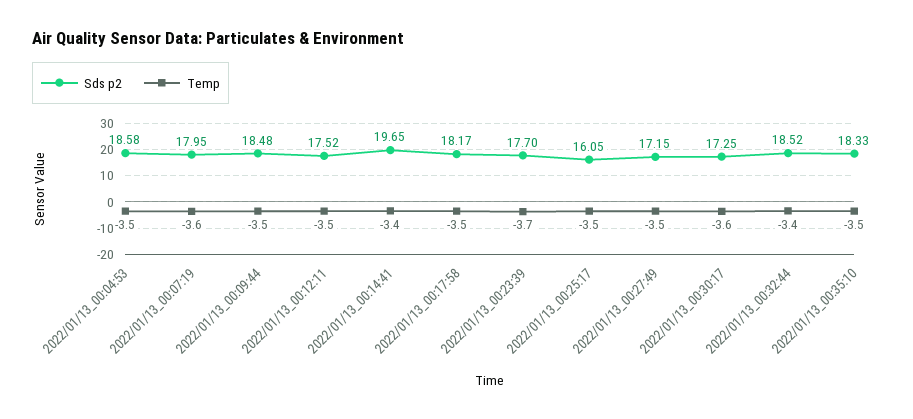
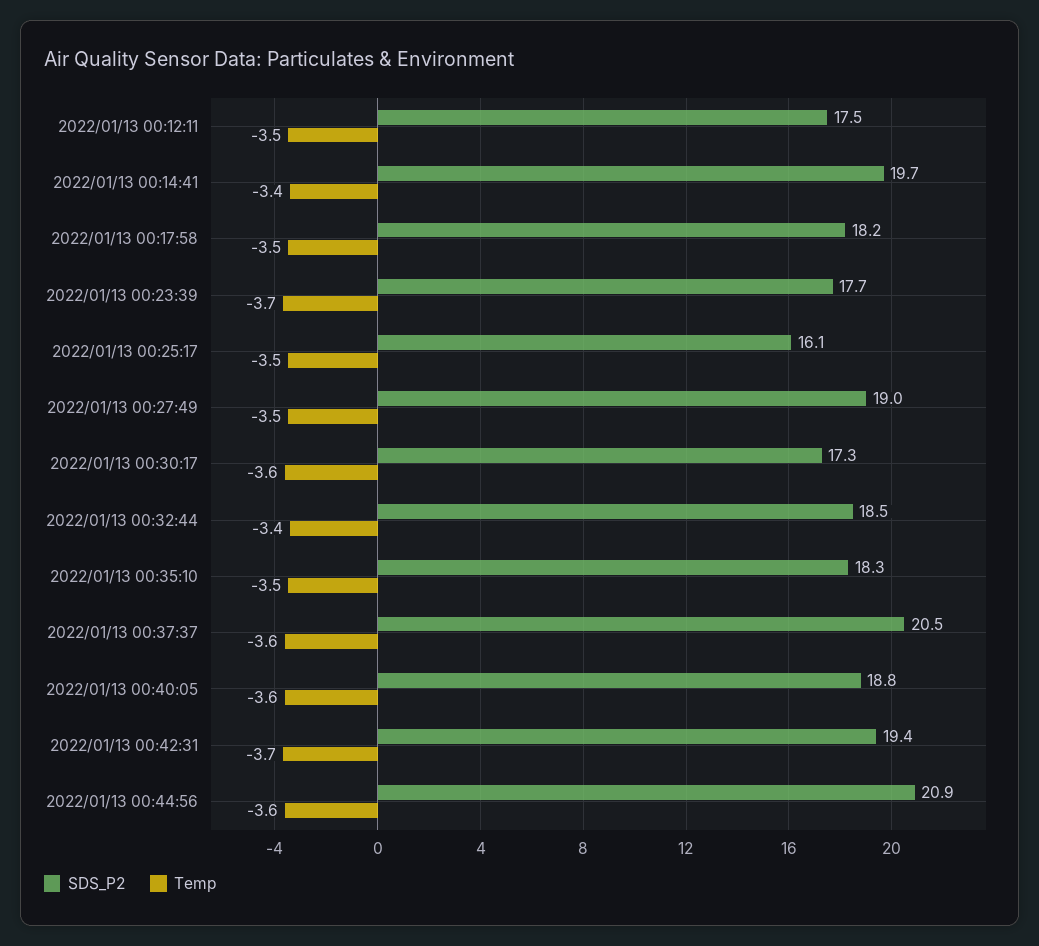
Sds p2, 2022/01/13_00:04:53: 18.58 -> none
Temp, 2022/01/13_00:04:53: -3.5 -> none
Sds p2, 2022/01/13_00:07:19: 17.95 -> none
Temp, 2022/01/13_00:07:19: -3.6 -> none
Sds p2, 2022/01/13_00:09:44: 18.48 -> none
Temp, 2022/01/13_00:09:44: -3.5 -> none
Sds p2, 2022/01/13_00:27:49: 17.15 -> 19
Sds p2, 2022/01/13 00:37:37: none -> 20.5
Temp, 2022/01/13 00:37:37: none -> -3.6
Sds p2, 2022/01/13 00:40:05: none -> 18.8
Temp, 2022/01/13 00:40:05: none -> -3.6
Sds p2, 2022/01/13 00:42:31: none -> 19.4
Temp, 2022/01/13 00:42:31: none -> -3.7
Sds p2, 2022/01/13 00:44:56: none -> 20.9
Temp, 2022/01/13 00:44:56: none -> -3.6

